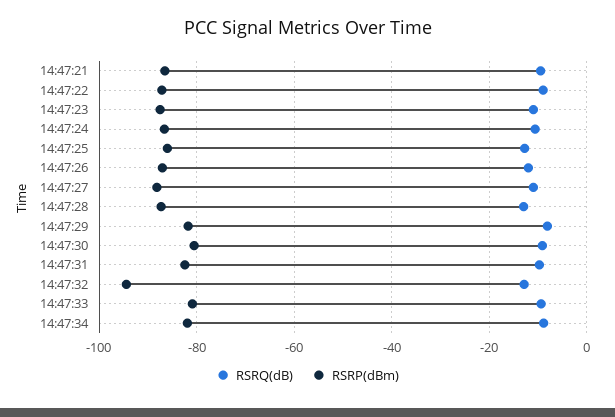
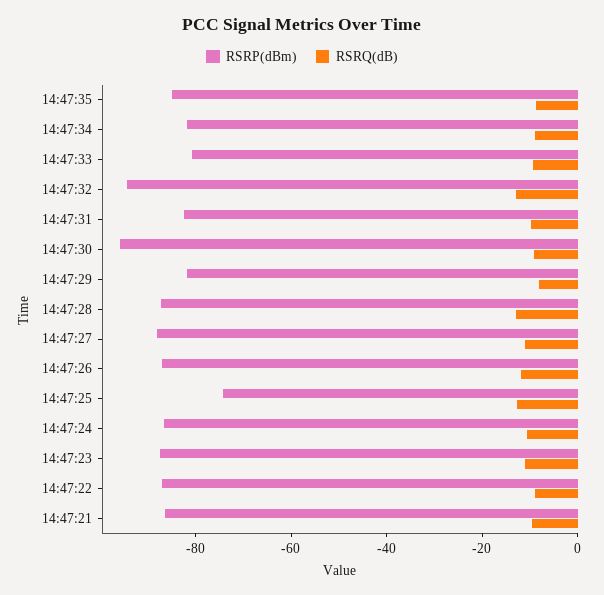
RSRP(dBm), 14:47:25: -86 -> -75
RSRP(dBm), 14:47:30: -80 -> -95
RSRP(dBm), 14:47:35: none -> -85
RSRQ(dB), 14:47:35: none -> -10

